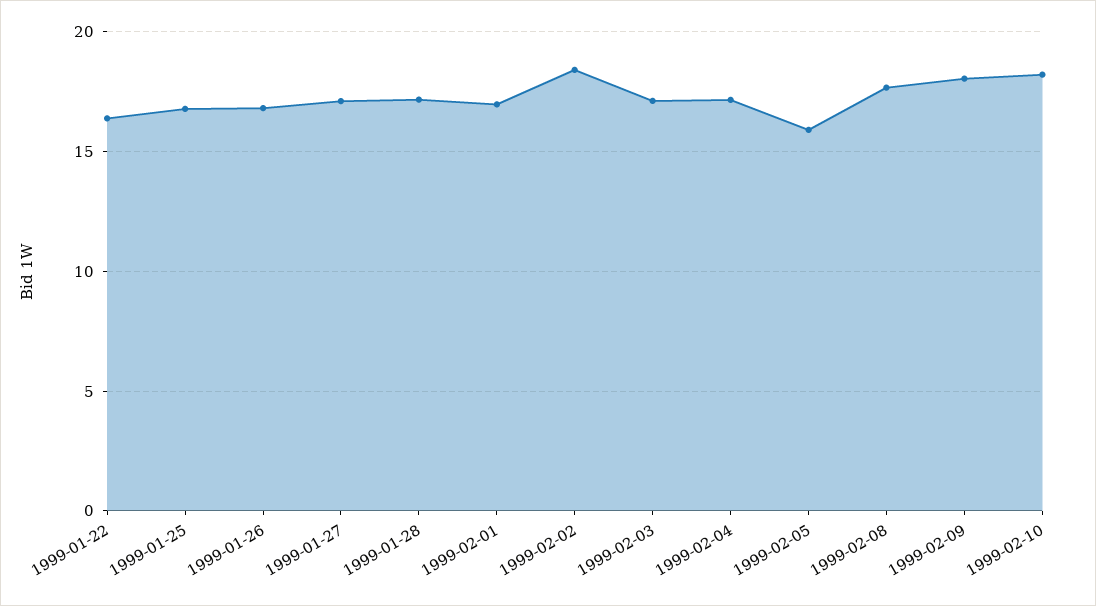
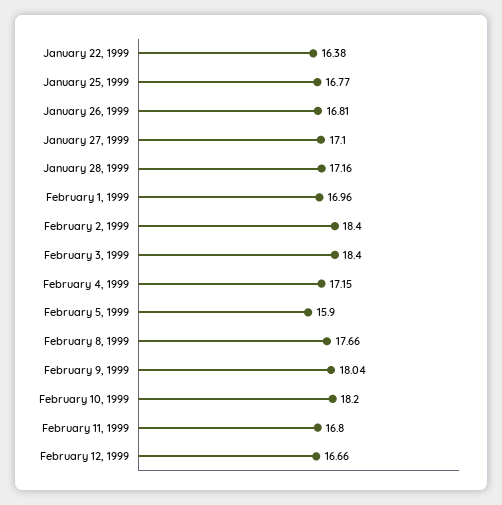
1999-02-03: 17 -> 18.4
February 11, 1999: none -> 16.8
February 12, 1999: none -> 16.66

